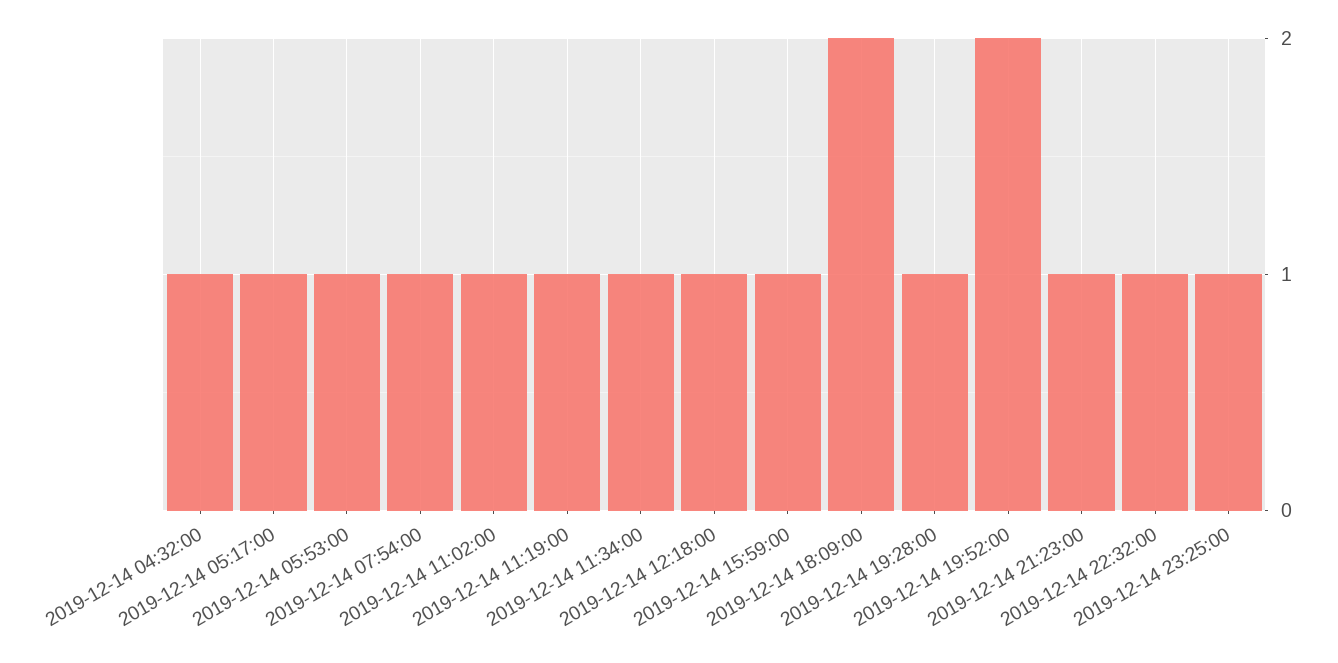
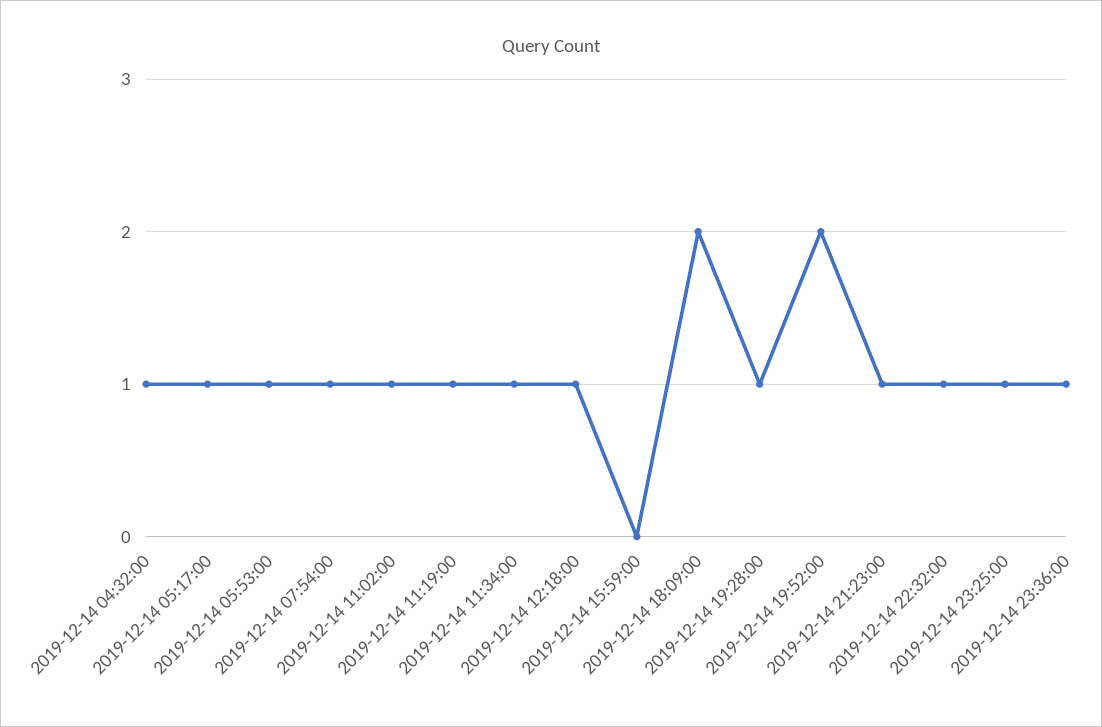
2019-12-14 15:59:00: 1 -> 0
2019-12-14 23:36:00: none -> 1

